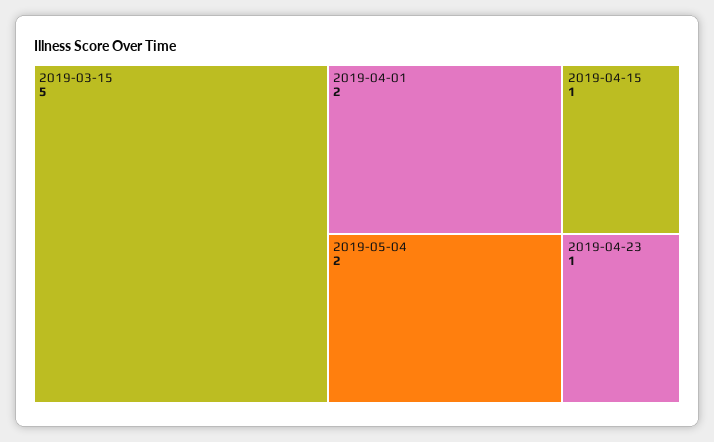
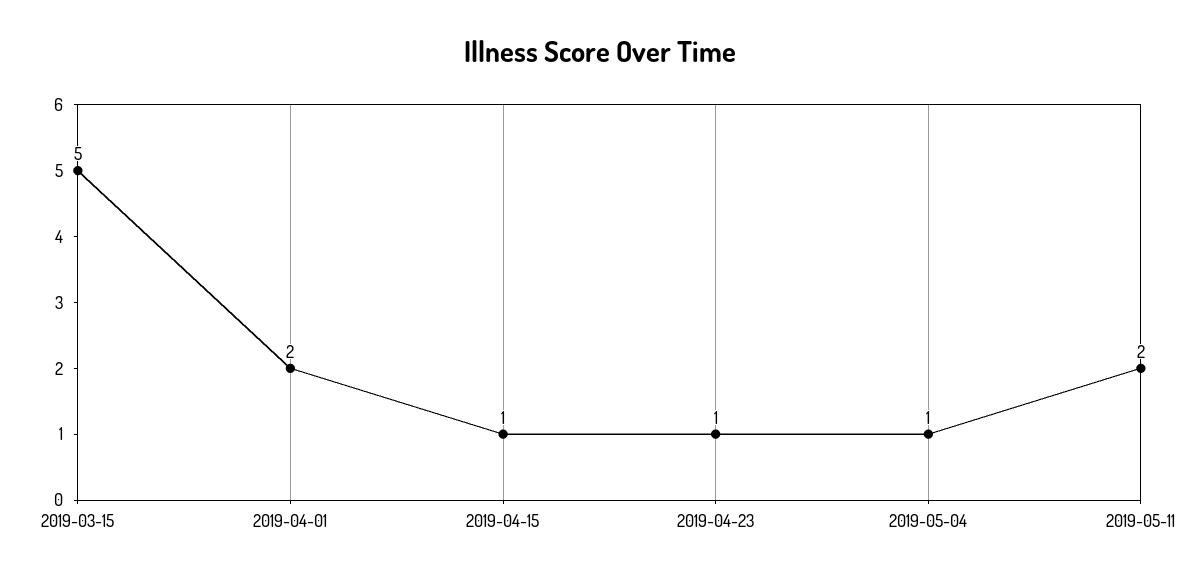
2019-05-04: 2 -> 1
2019-05-11: none -> 2

